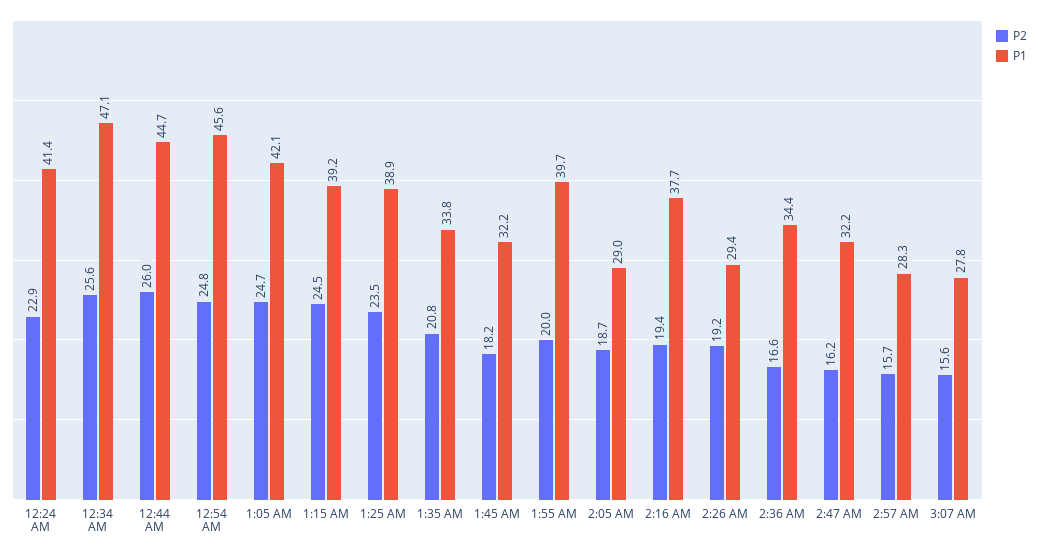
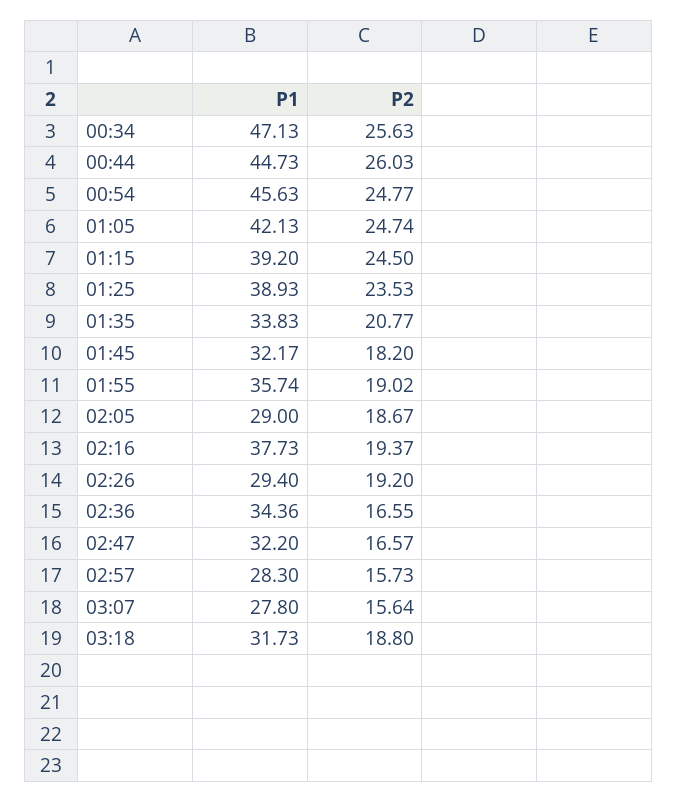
P2, 12:24 AM: 22.9 -> none
P1, 12:24 AM: 41.4 -> none
P2, 1:55 AM: 20 -> 19.02
P1, 1:55 AM: 39.7 -> 35.74
P2, 2:47 AM: 16.2 -> 16.57
P1, 03:18: none -> 31.73
P2, 03:18: none -> 18.8

